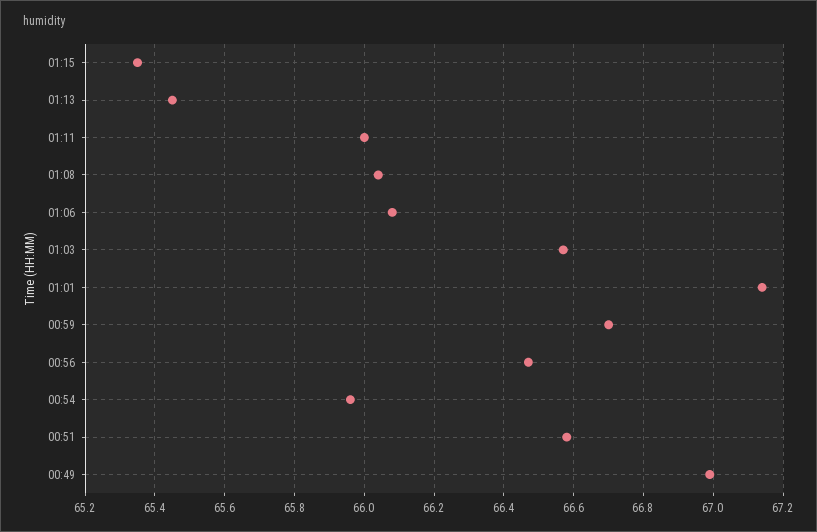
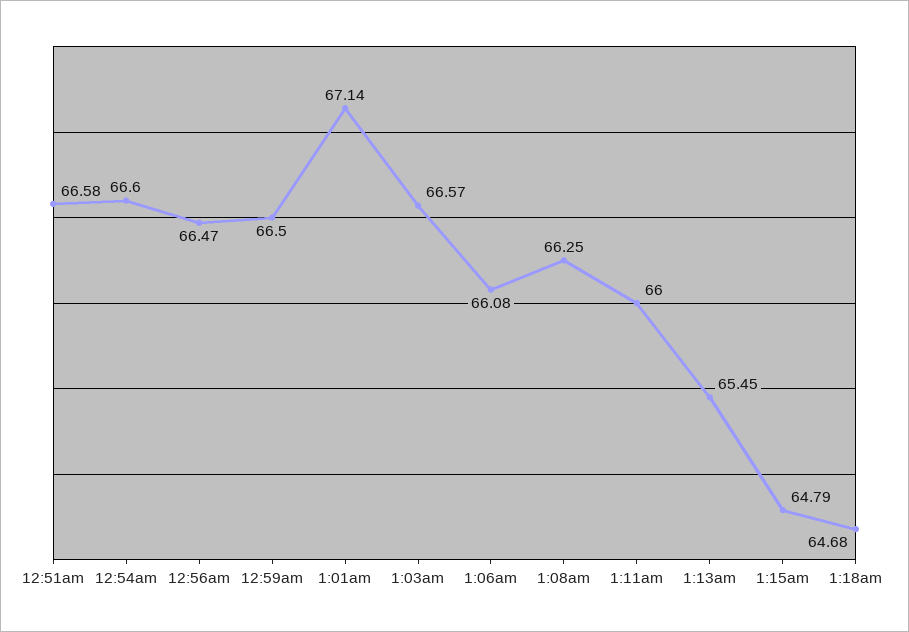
01:15: 65.35 -> 64.79
01:08: 66.05 -> 66.25
00:59: 66.7 -> 66.5
00:54: 65.95 -> 66.6
00:49: 67 -> none
1:18am: none -> 64.68

